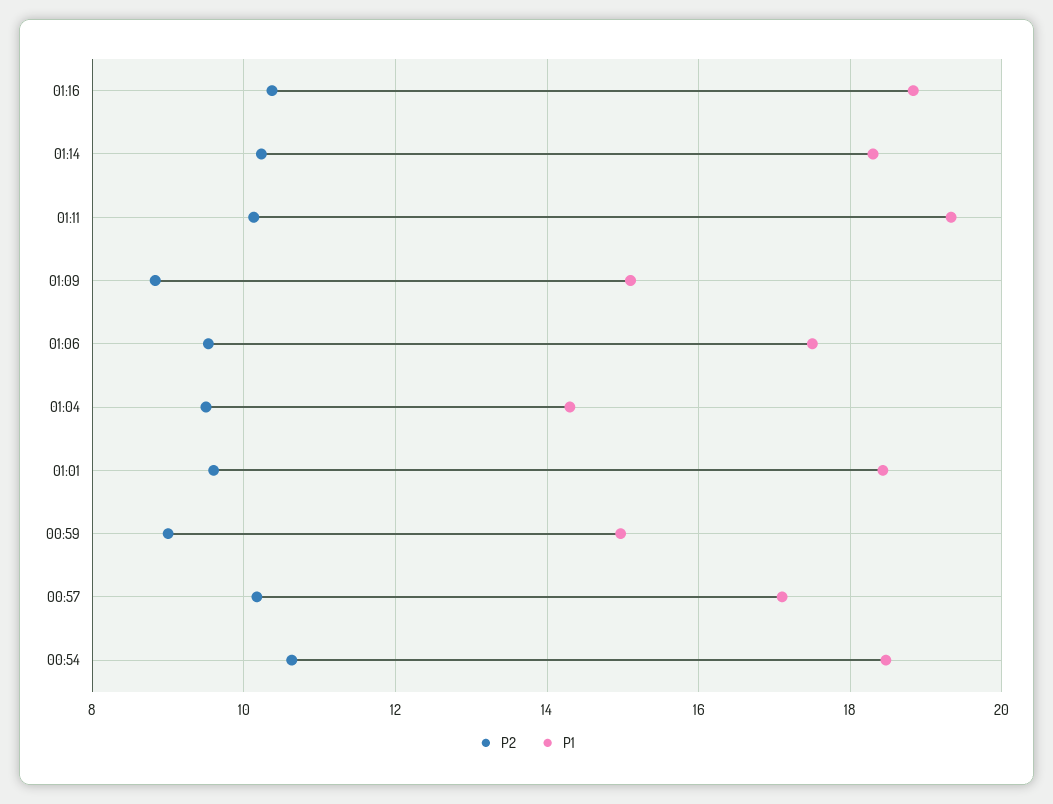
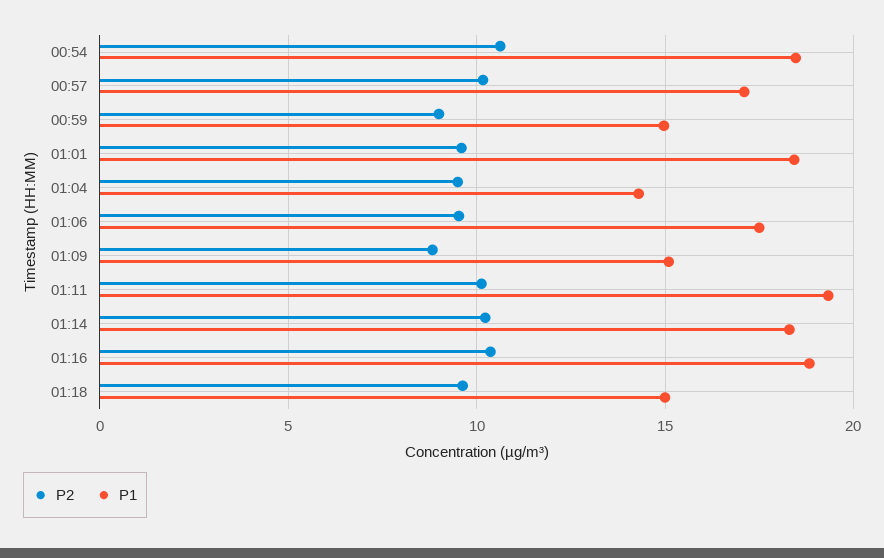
P2, 01:18: none -> 9.5
P1, 01:18: none -> 15

